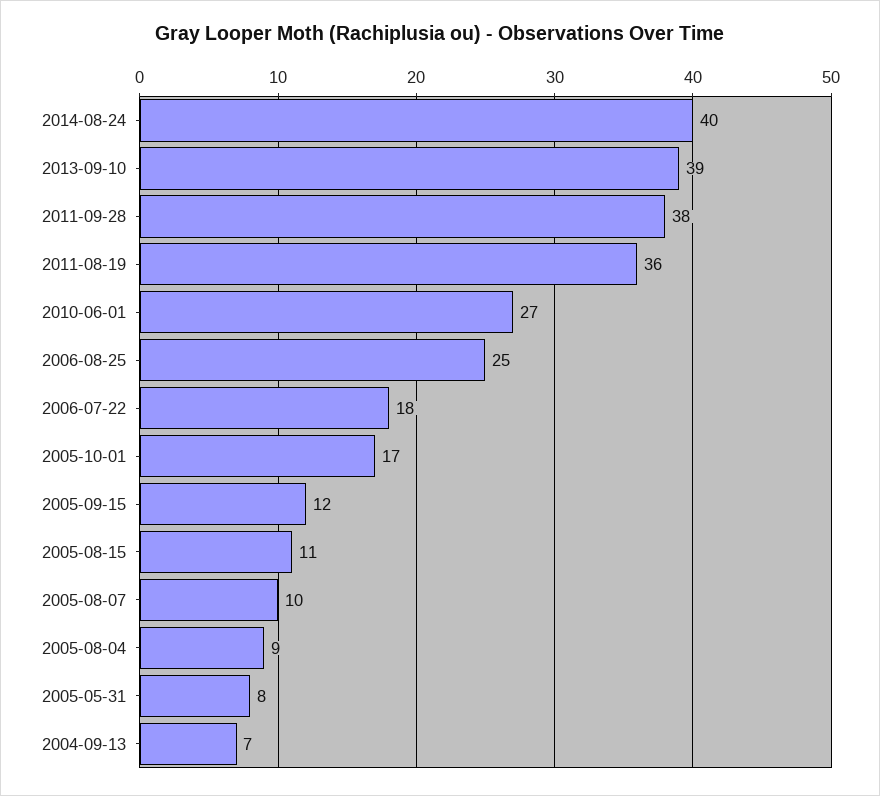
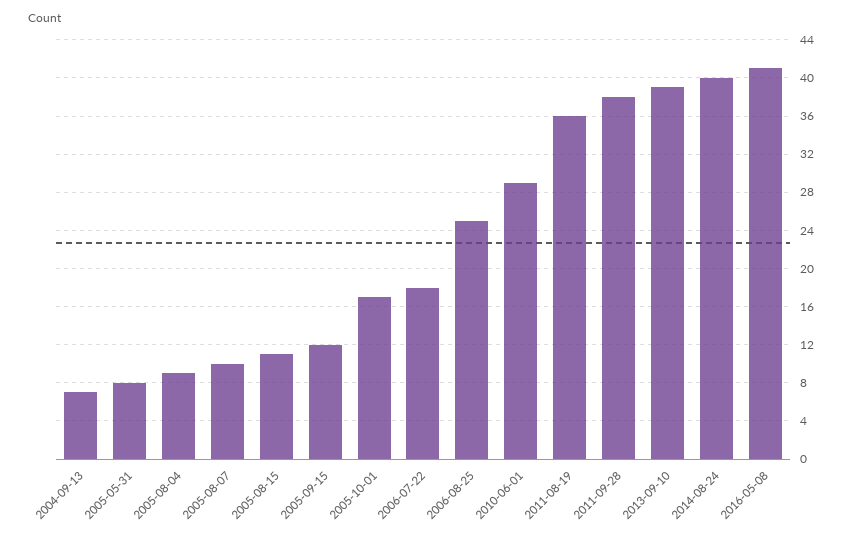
2010-06-01: 27 -> 29
2016-05-08: none -> 41

